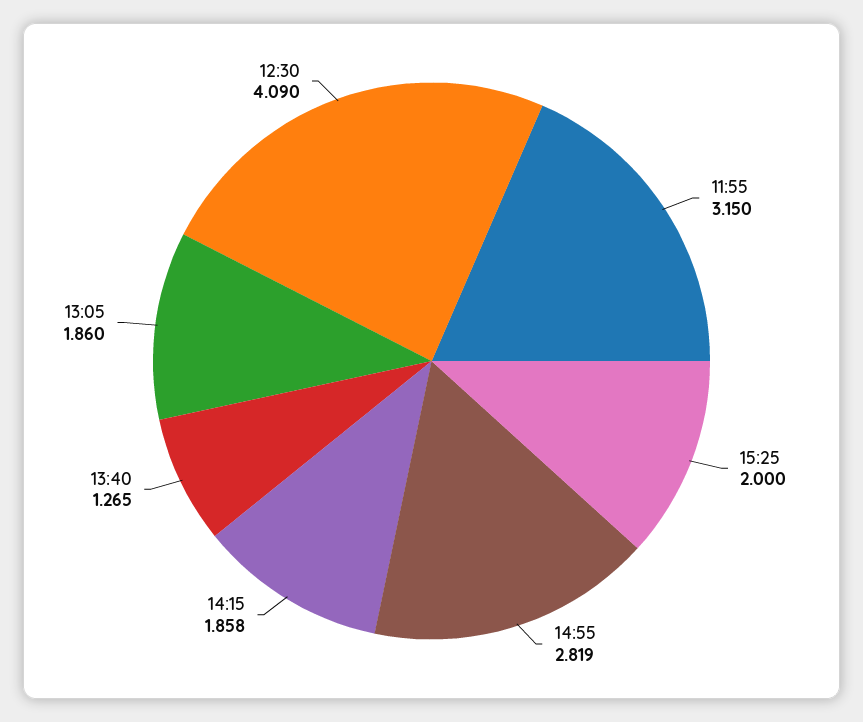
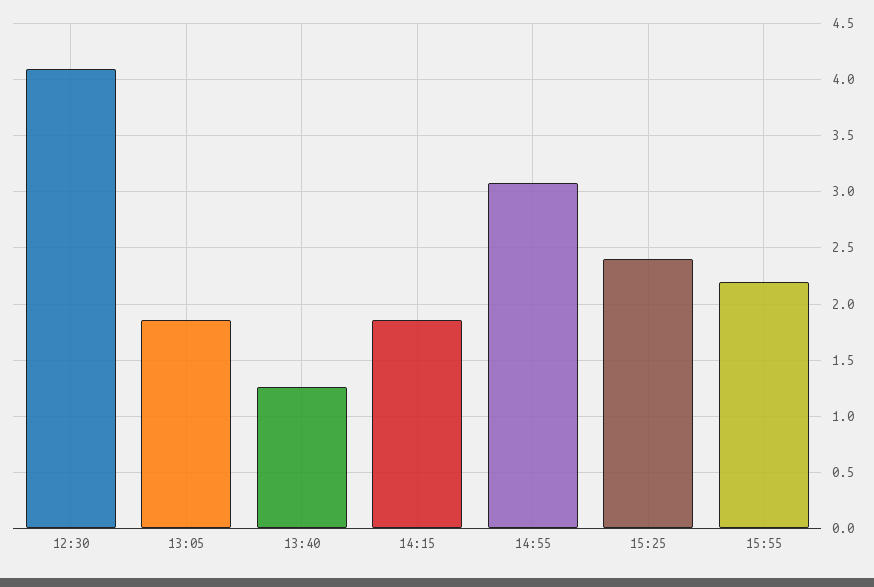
11:55: 3.15 -> none
15:25: 2 -> 2.4
14:55: 2.819 -> 3.1
15:55: none -> 2.2

